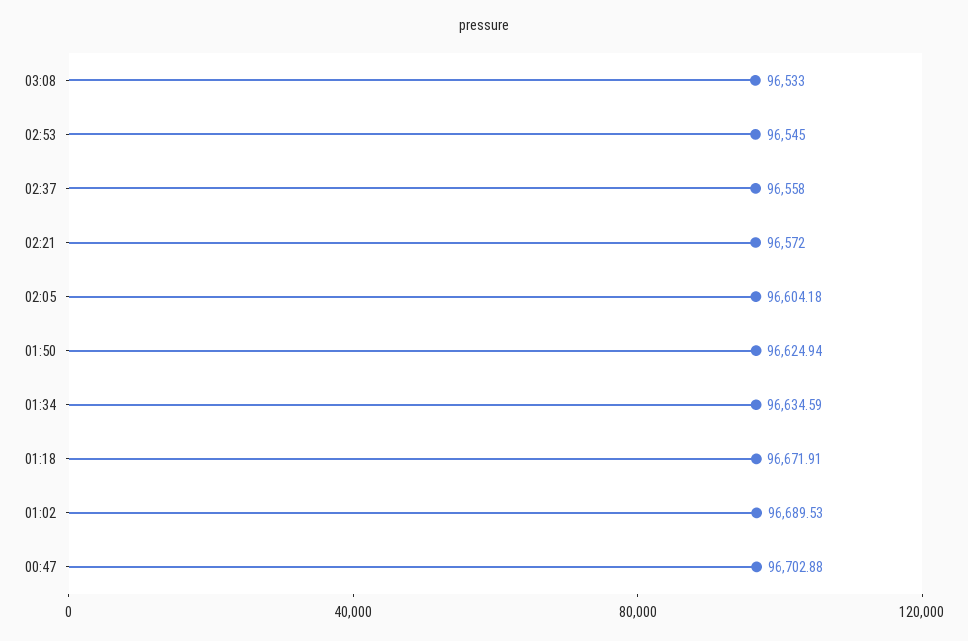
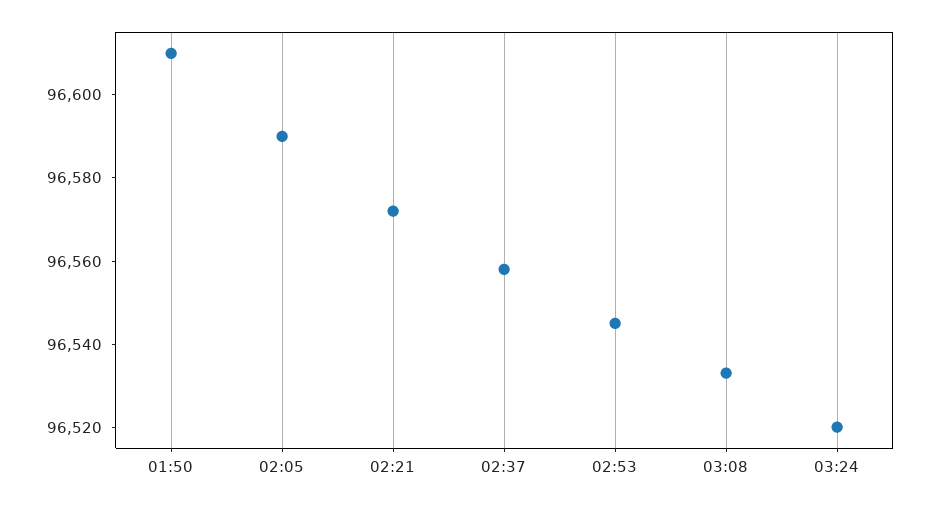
02:05: 96604.18 -> 96590
01:50: 96624.94 -> 96610
01:34: 96634.59 -> none
01:18: 96671.91 -> none
01:02: 96689.53 -> none
00:47: 96702.88 -> none
03:24: none -> 96520

